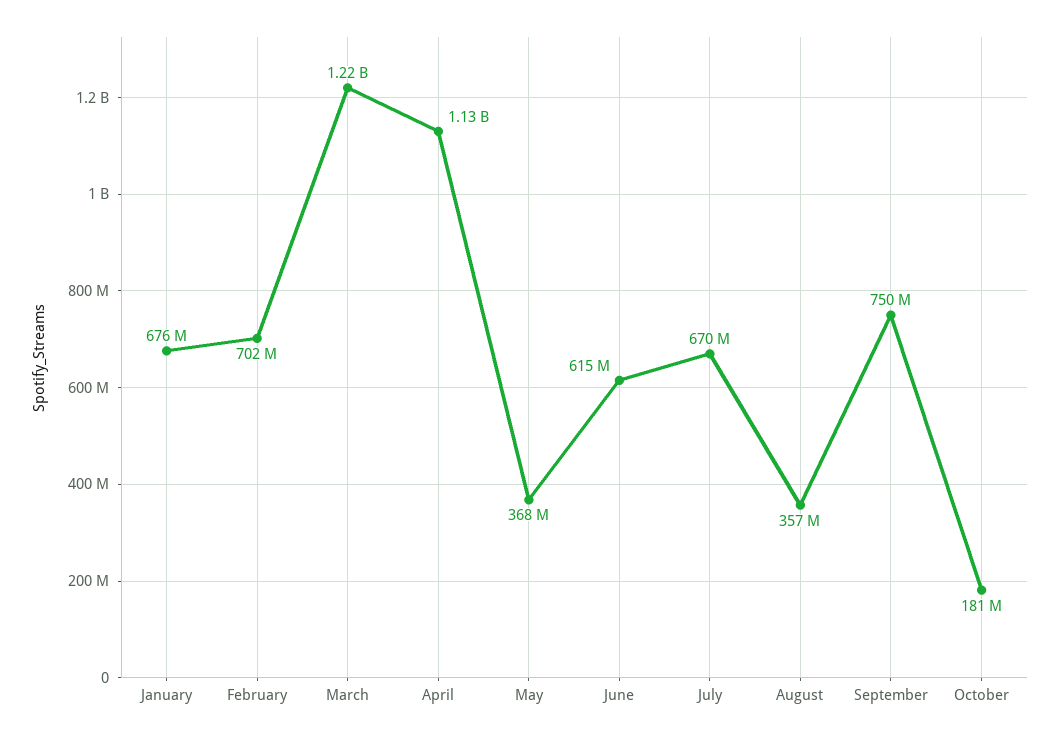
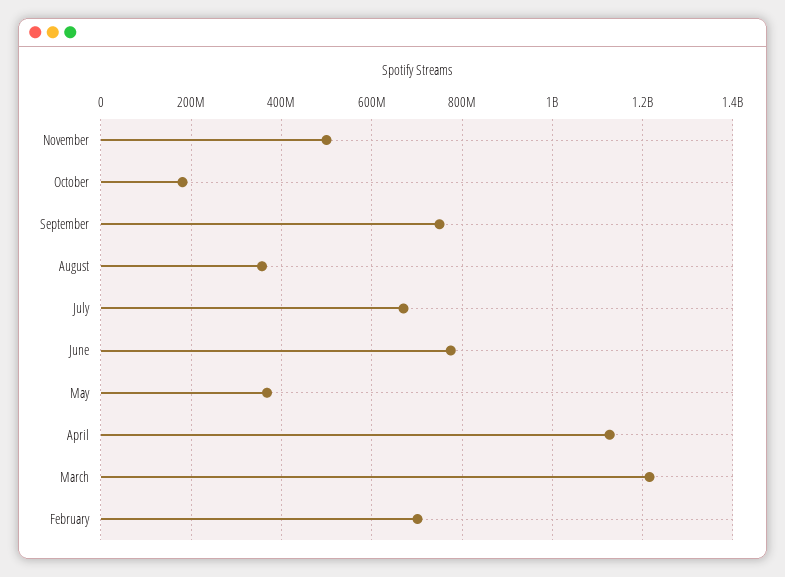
January: 676000000 -> none
June: 615000000 -> 780000000
November: none -> 500000000

